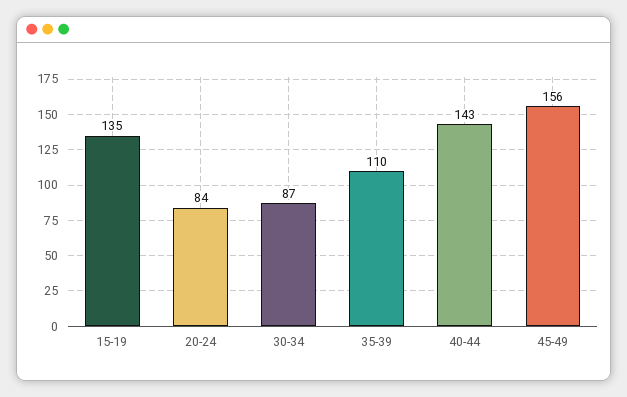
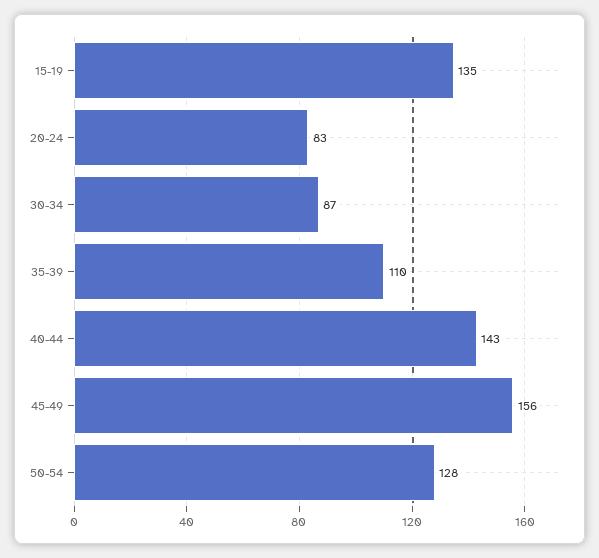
20-24: 84 -> 83
50-54: none -> 128

